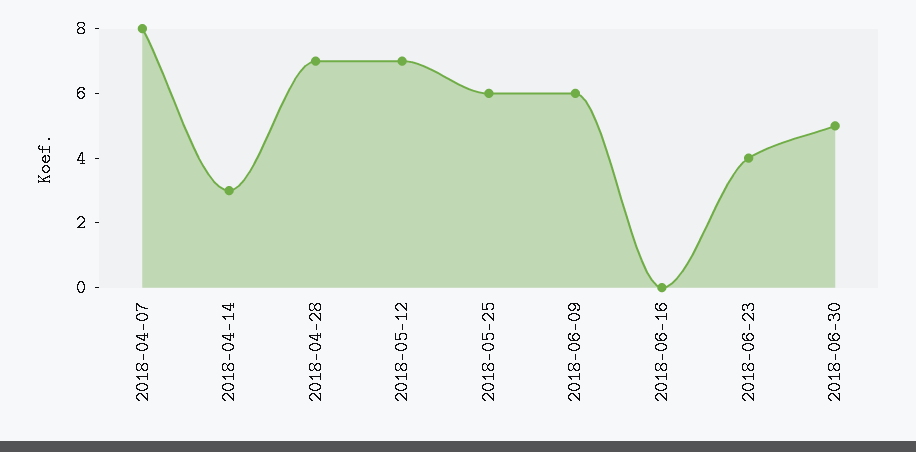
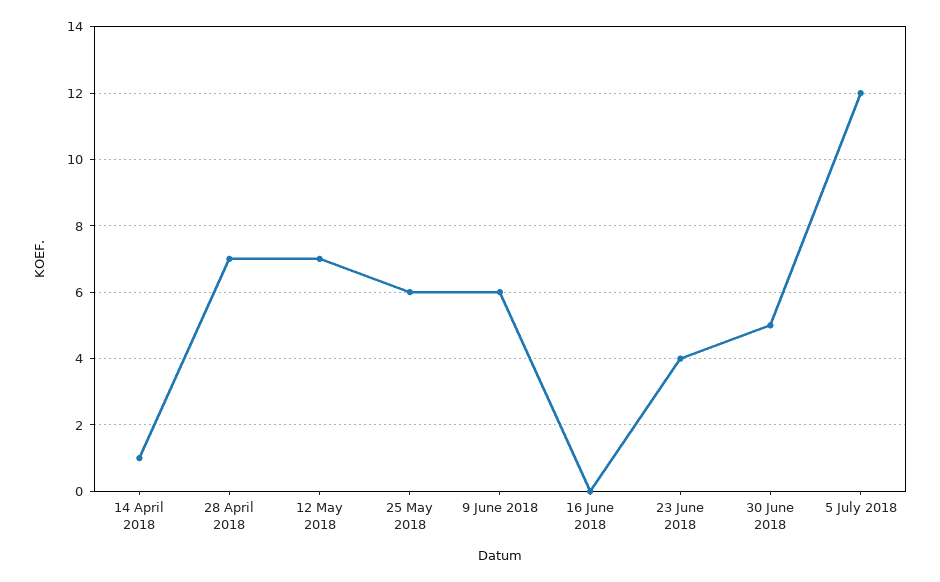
2018-04-07: 8 -> none
2018-04-14: 3 -> 1
5 July 2018: none -> 12

